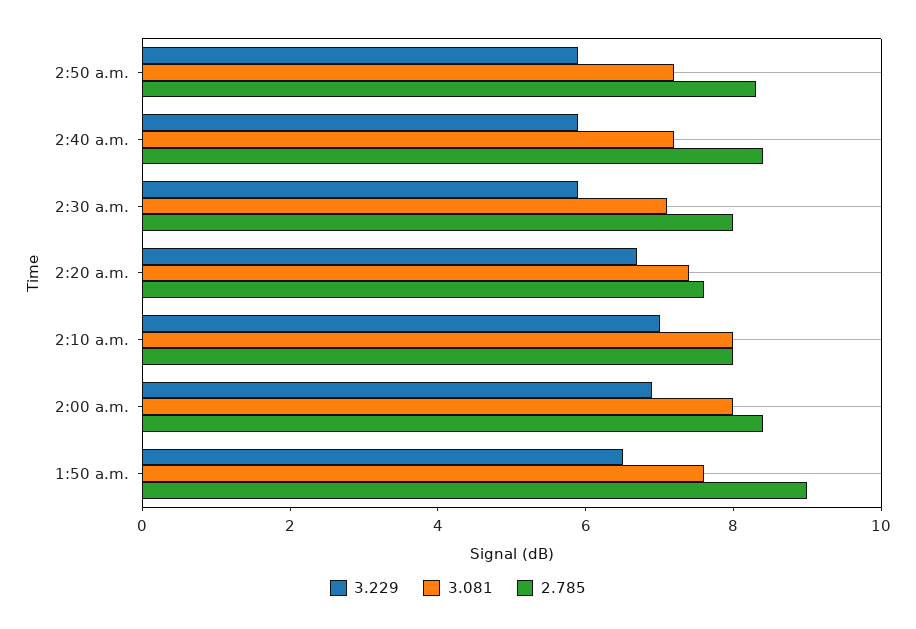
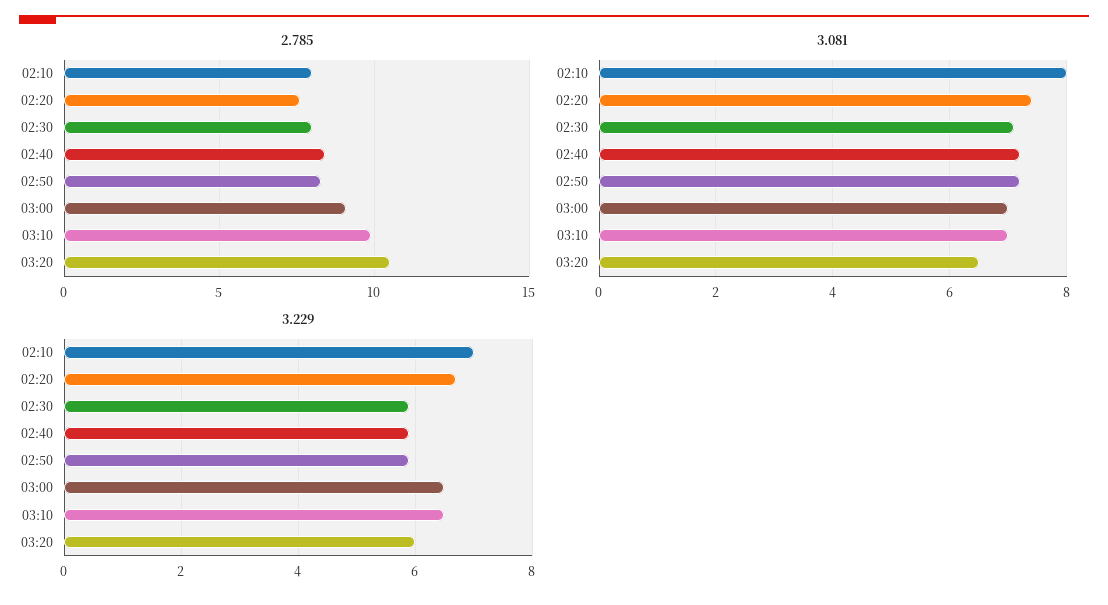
3.229, 2:00 a.m.: 7 -> none
3.081, 2:00 a.m.: 8 -> none
2.785, 2:00 a.m.: 8.5 -> none
3.229, 1:50 a.m.: 6.5 -> none
3.081, 1:50 a.m.: 7.5 -> none
2.785, 1:50 a.m.: 9 -> none
2.785, 03:00: none -> 9
2.785, 03:10: none -> 10
2.785, 03:20: none -> 10.5
3.081, 03:00: none -> 7
3.081, 03:10: none -> 7
3.081, 03:20: none -> 6.5
3.229, 03:00: none -> 6.5
3.229, 03:10: none -> 6.5
3.229, 03:20: none -> 6

